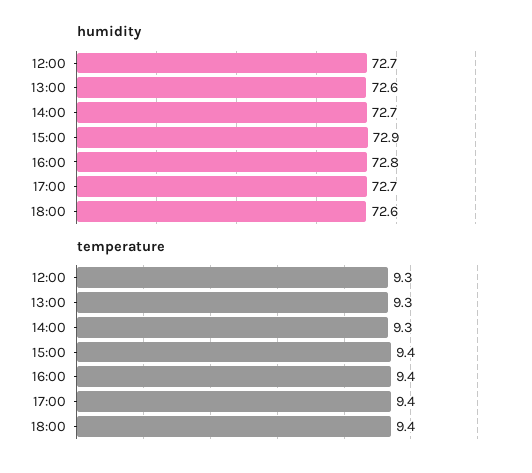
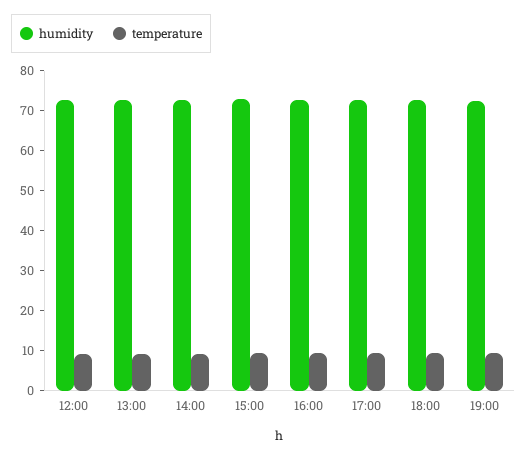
humidity, 19:00: none -> 72.5
temperature, 19:00: none -> 10

